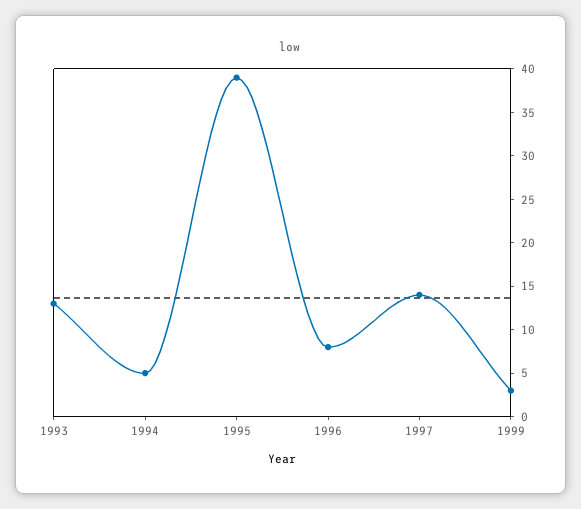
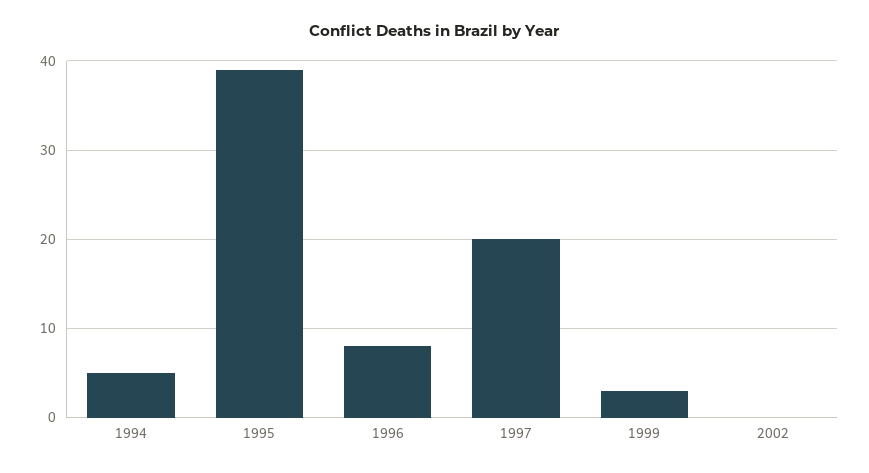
1993: 13 -> none
1997: 14 -> 20
2002: none -> 0

